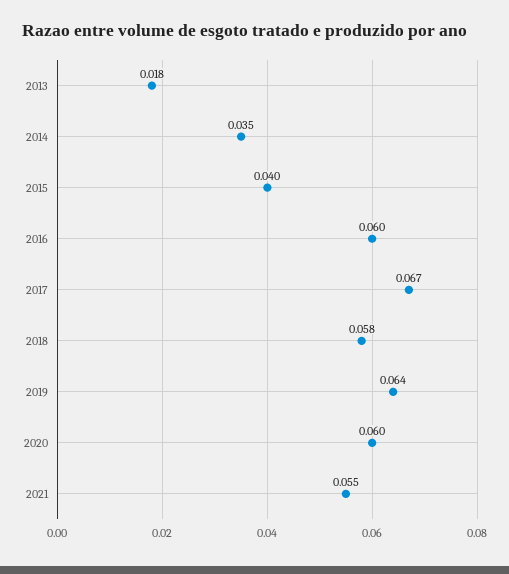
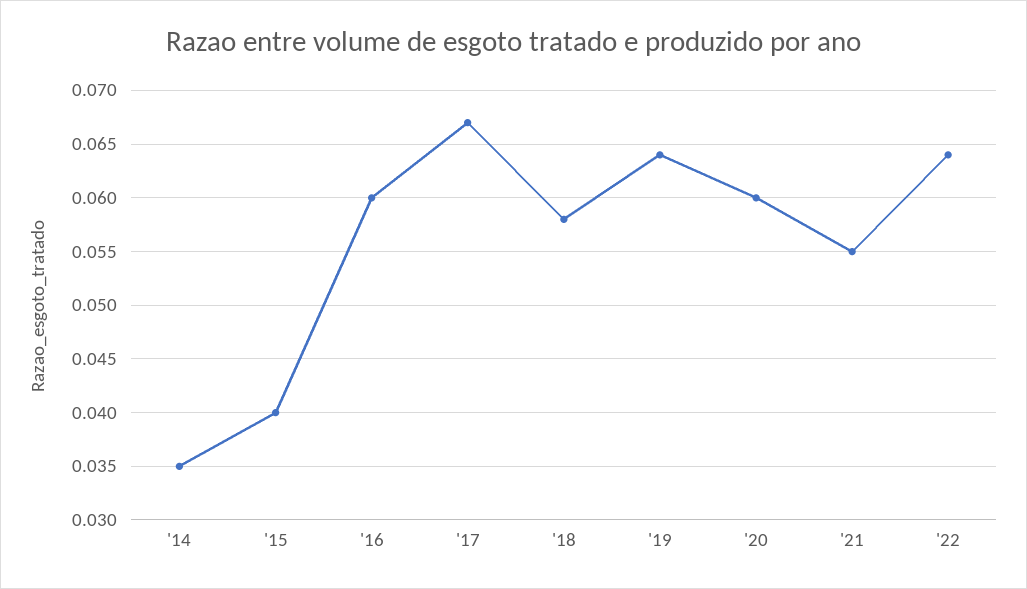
2013: 0.018 -> none
'22: none -> 0.064

